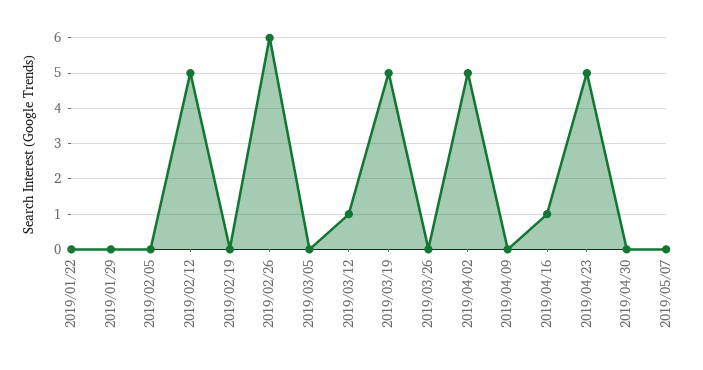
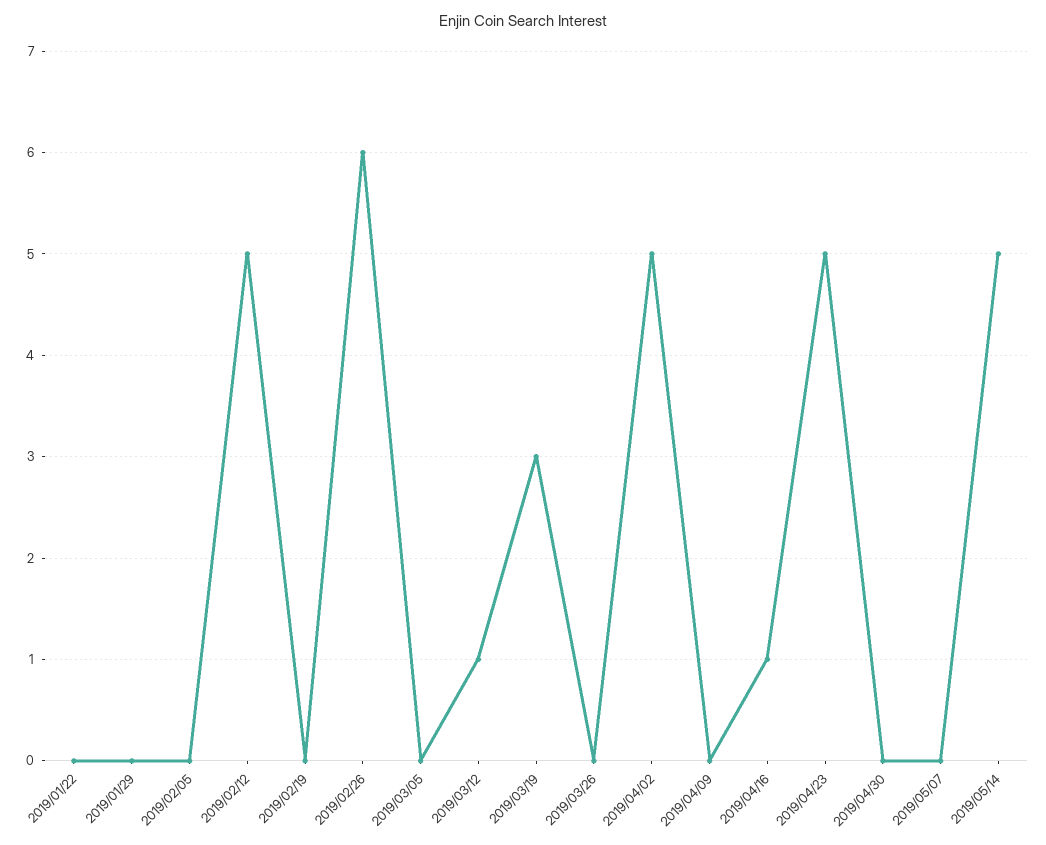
2019/03/19: 5 -> 3
2019/05/14: none -> 5

